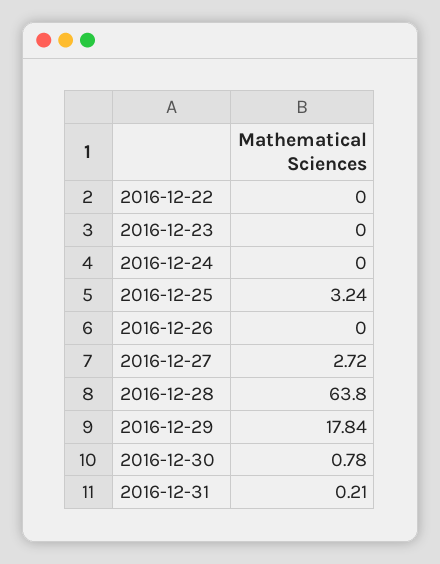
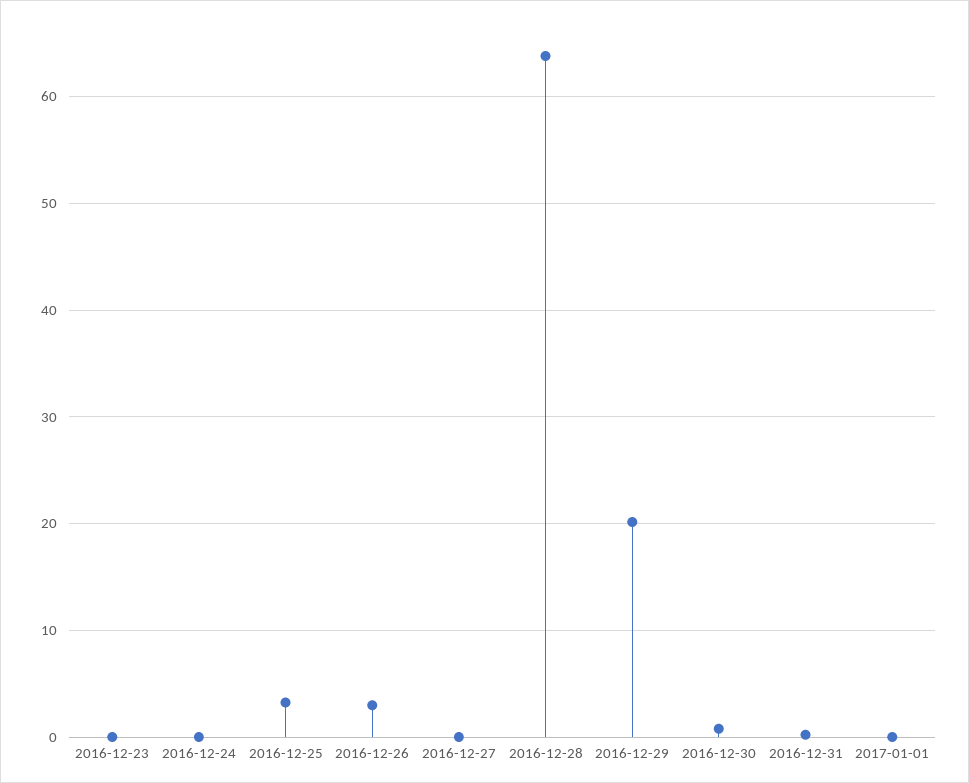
2016-12-22: 0 -> none
2016-12-26: 0 -> 3
2016-12-27: 2.72 -> 0
2016-12-29: 17.84 -> 20
2017-01-01: none -> 0

